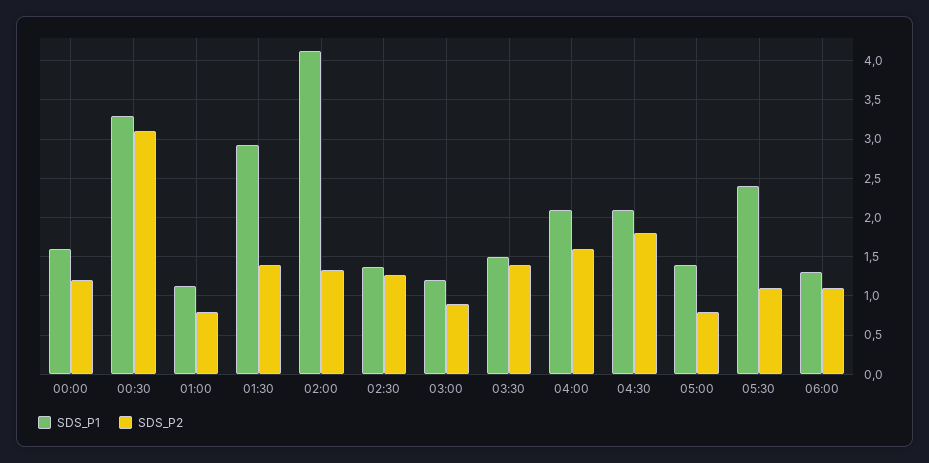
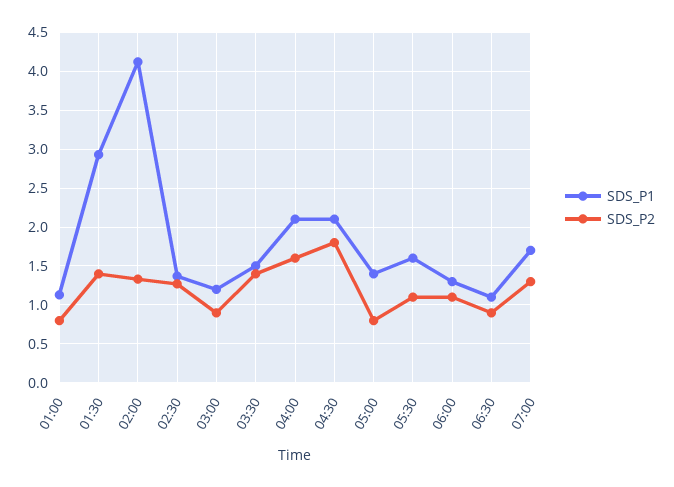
SDS_P1, 00:00: 1.6 -> none
SDS_P2, 00:00: 1.2 -> none
SDS_P1, 00:30: 3.3 -> none
SDS_P2, 00:30: 3.1 -> none
SDS_P1, 05:30: 2.4 -> 1.6
SDS_P1, 06:30: none -> 1.1
SDS_P2, 06:30: none -> 0.9
SDS_P1, 07:00: none -> 1.7
SDS_P2, 07:00: none -> 1.3

